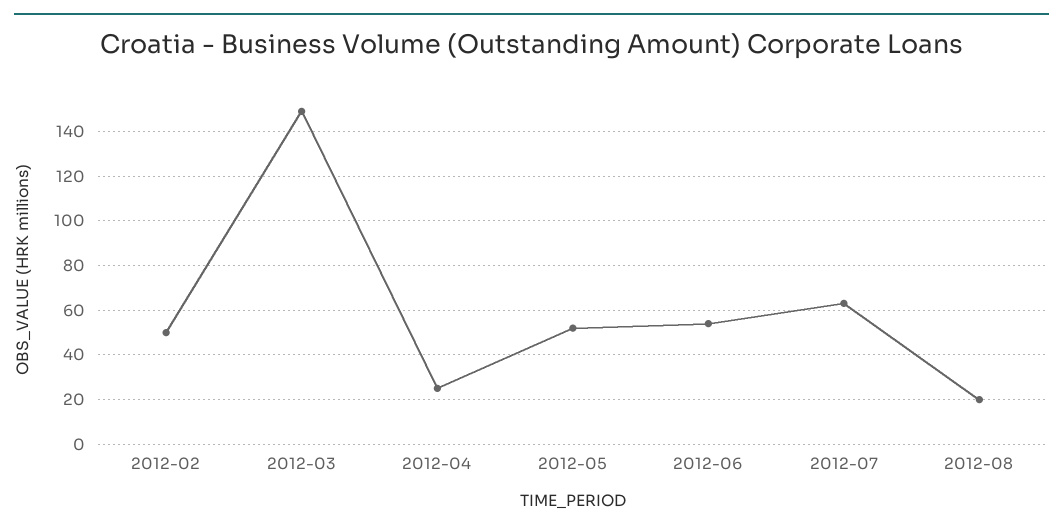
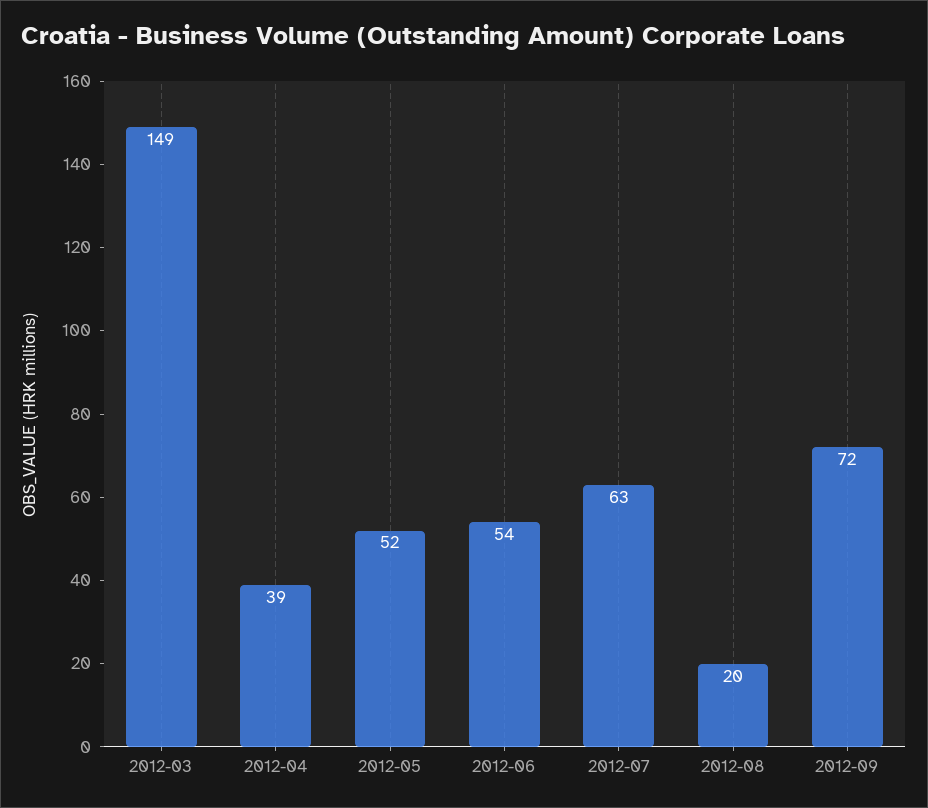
2012-02: 50 -> none
2012-04: 25 -> 39
2012-09: none -> 72

